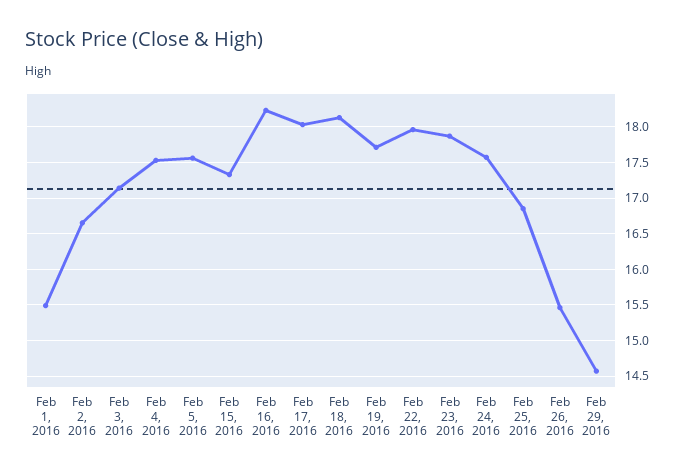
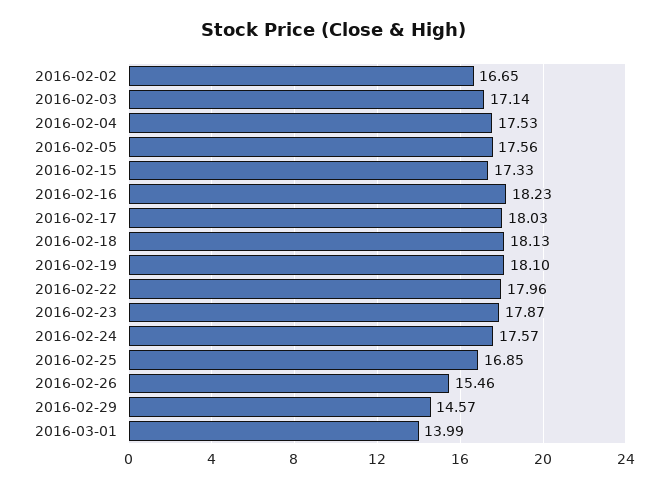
Feb 1, 2016: 15.5 -> none
Feb 19, 2016: 17.7 -> 18.1
2016-03-01: none -> 13.99

